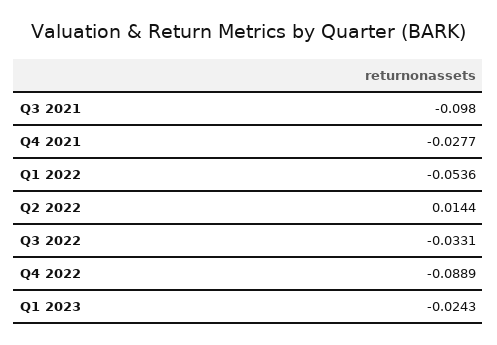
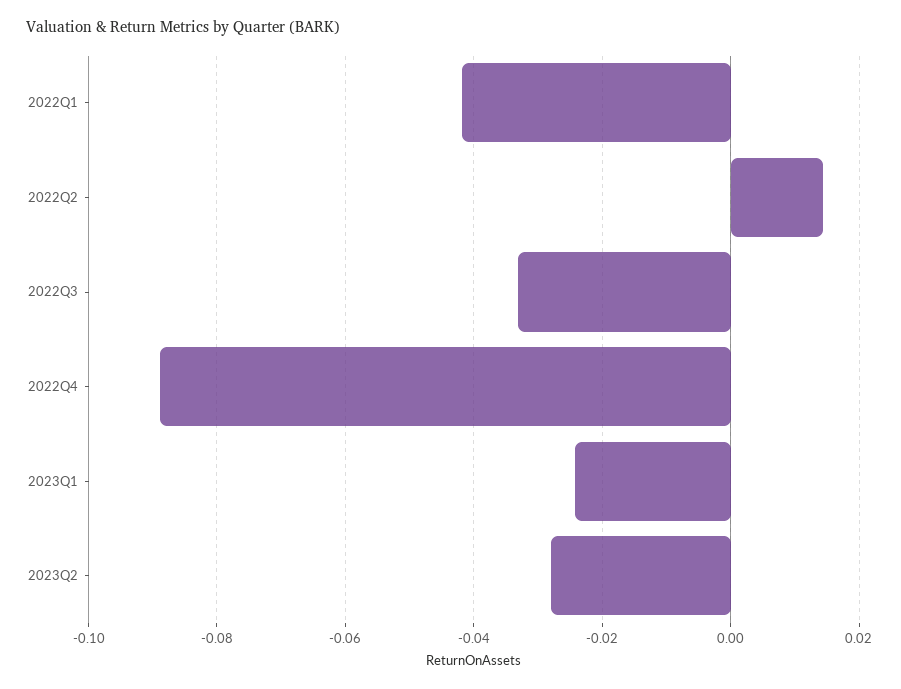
Q3 2021: -0.098 -> none
Q4 2021: -0.0277 -> none
Q1 2022: -0.0536 -> -0.042
2023Q2: none -> -0.028

